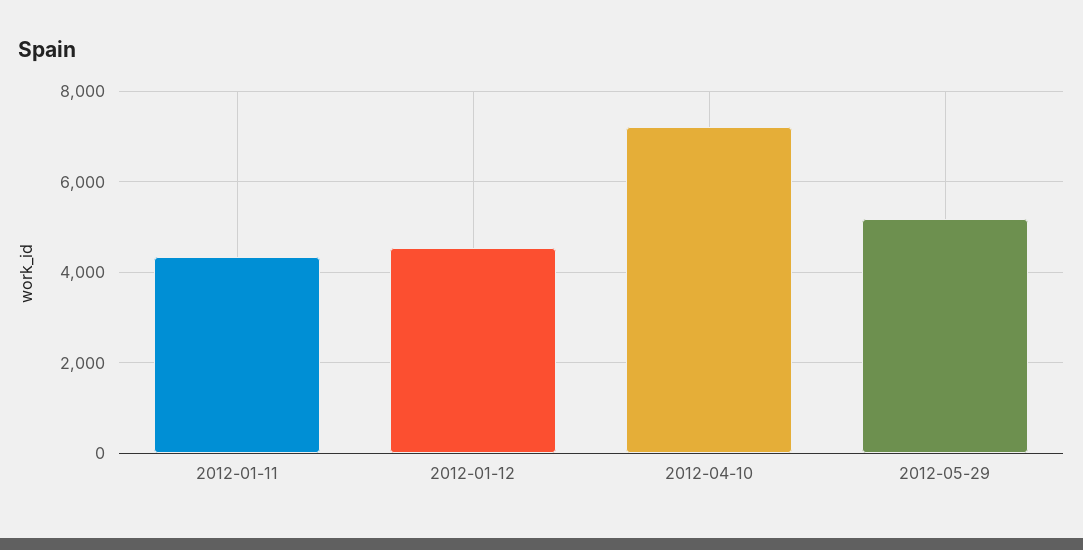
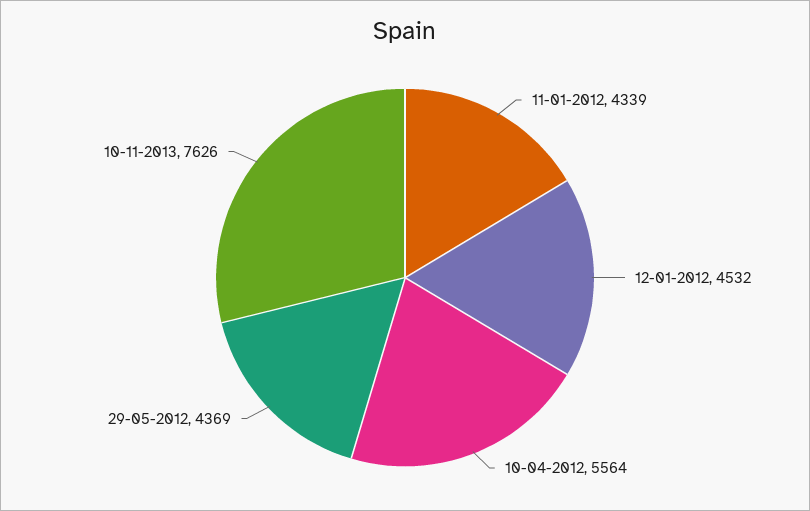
2012-04-10: 7200 -> 5564
2012-05-29: 5200 -> 4369
10-11-2013: none -> 7626

